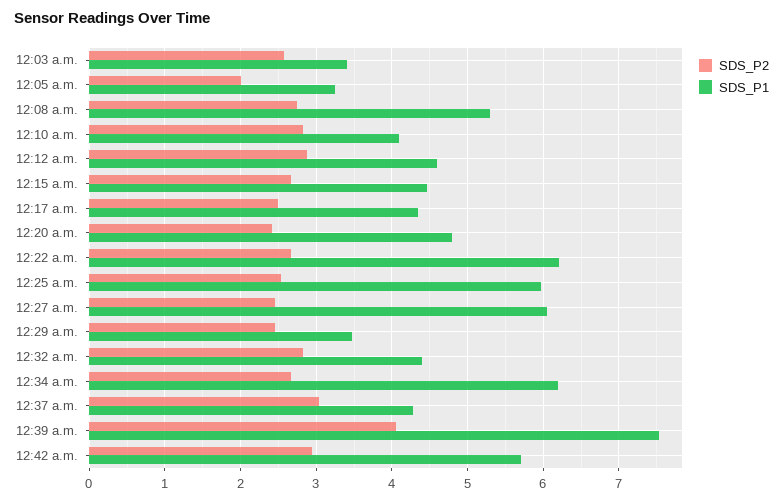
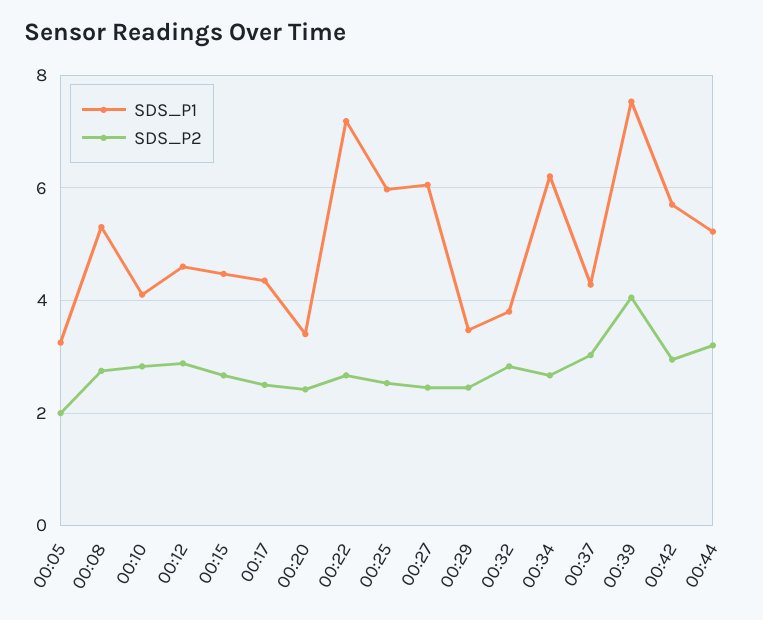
SDS_P2, 12:03 a.m.: 2.6 -> none
SDS_P1, 12:03 a.m.: 3.4 -> none
SDS_P1, 12:20 a.m.: 4.8 -> 3.4
SDS_P1, 12:22 a.m.: 6.2 -> 7.2
SDS_P1, 12:32 a.m.: 4.4 -> 3.8
SDS_P1, 00:44: none -> 5.2
SDS_P2, 00:44: none -> 3.2

